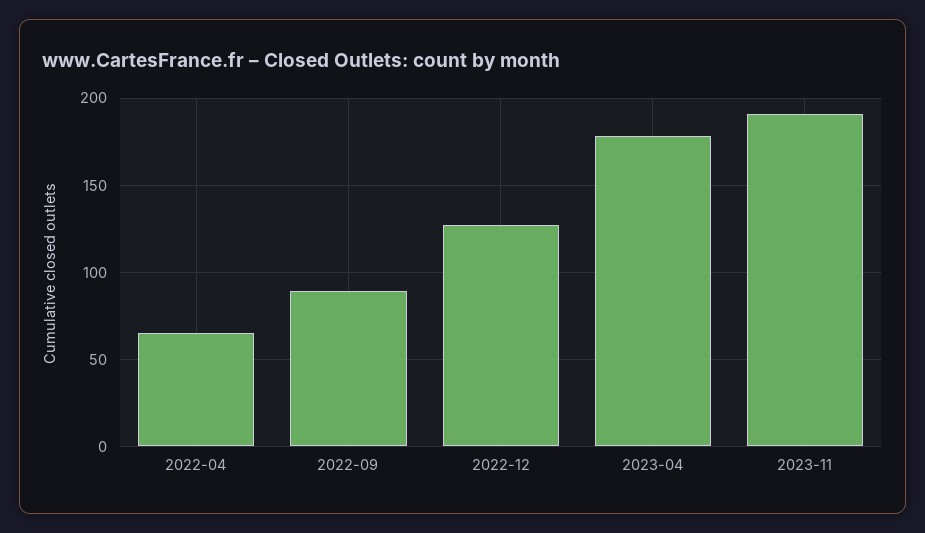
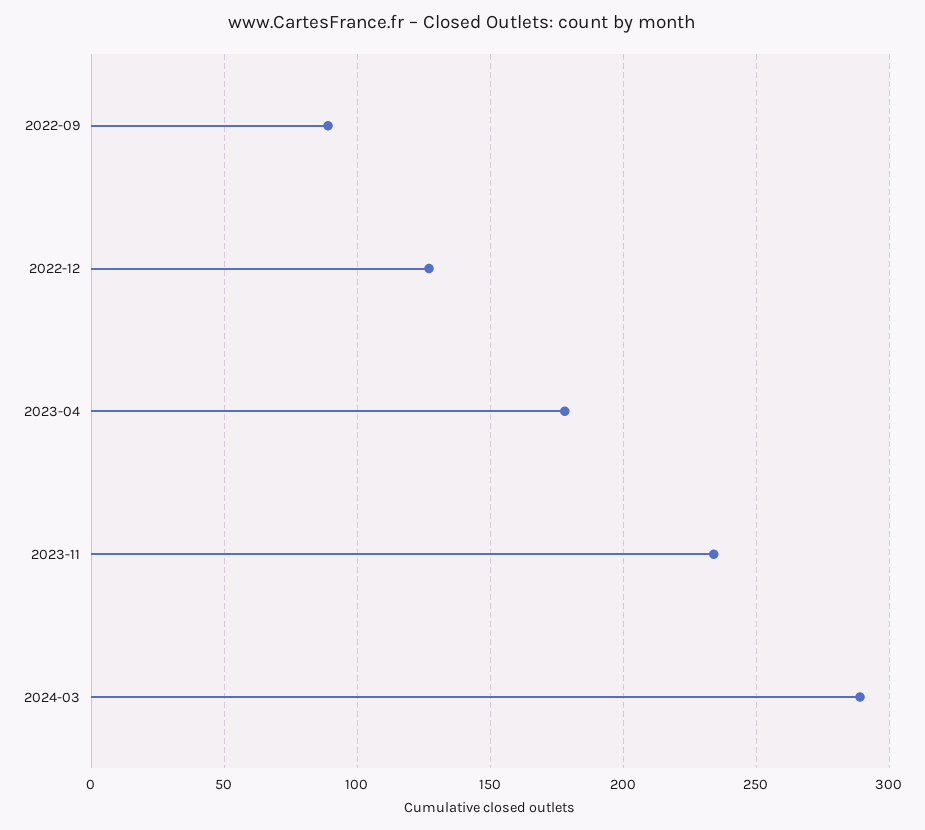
2022-04: 65 -> none
2023-11: 190 -> 235
2024-03: none -> 290

